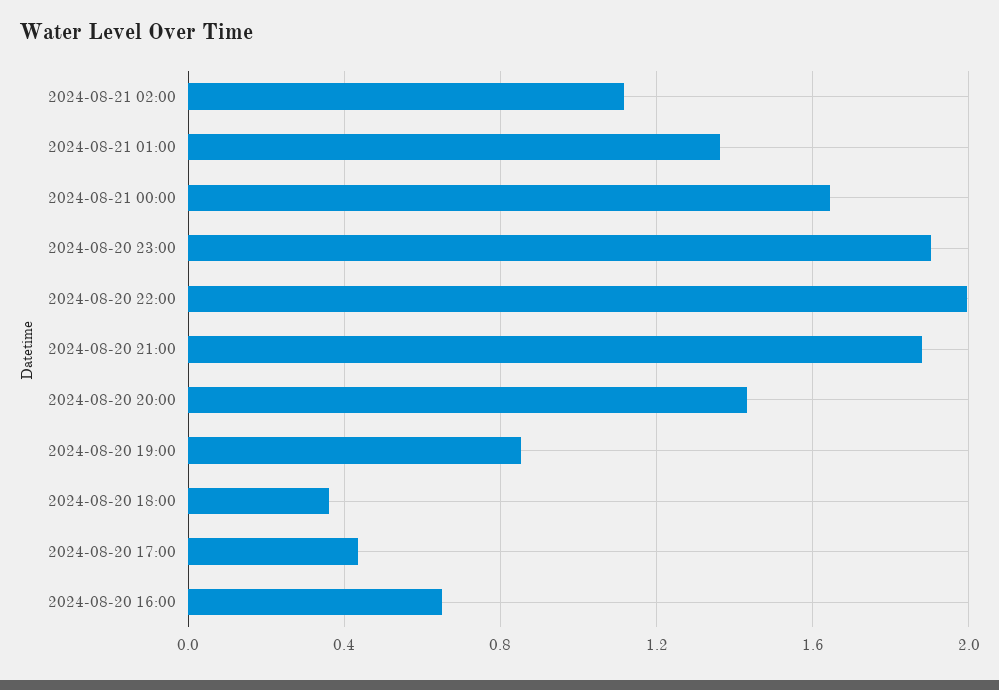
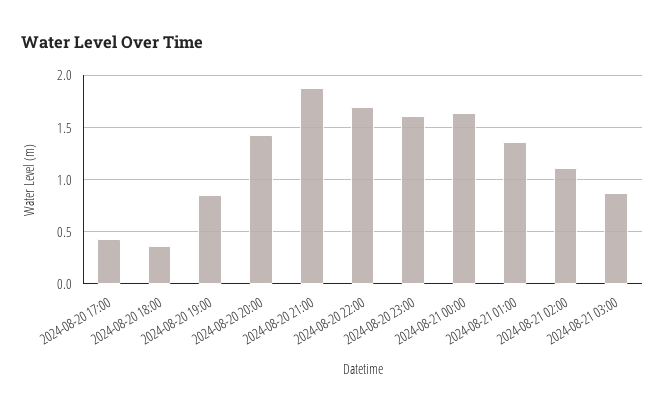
2024-08-20 23:00: 1.9 -> 1.6
2024-08-20 22:00: 2 -> 1.7
2024-08-20 16:00: 0.65 -> none
2024-08-21 03:00: none -> 0.9

